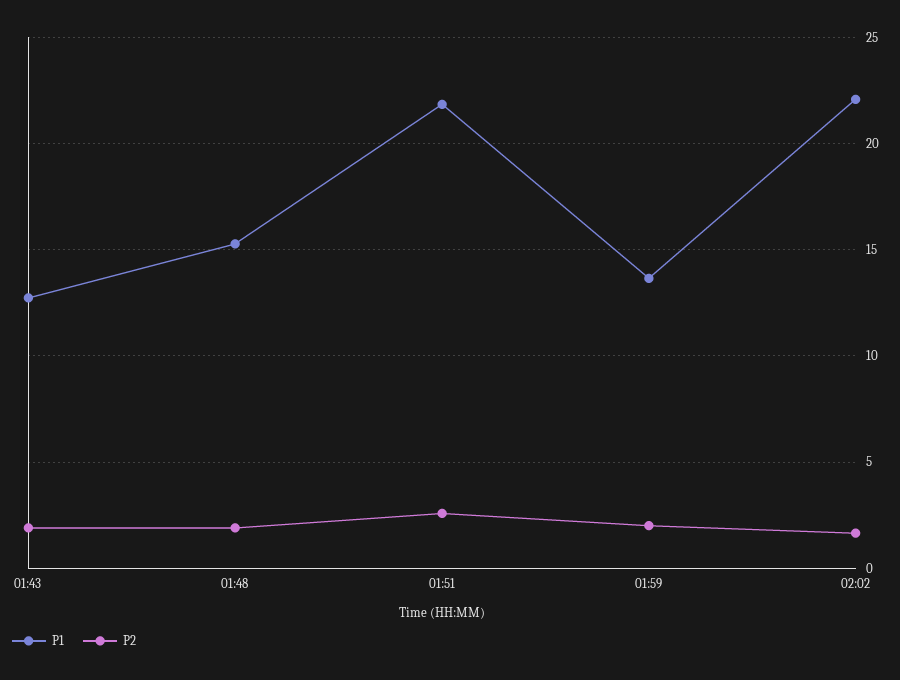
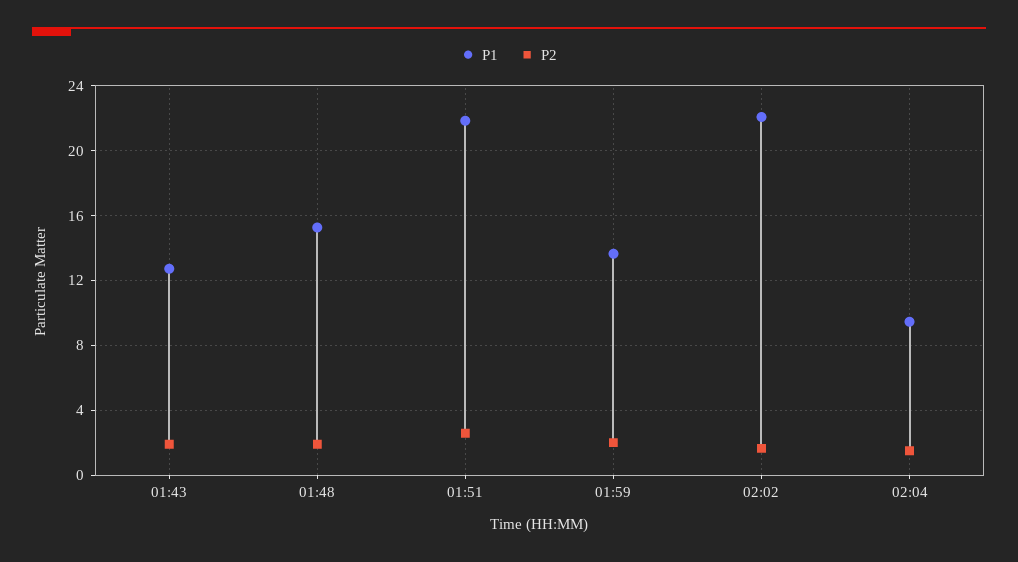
P1, 02:04: none -> 9.5
P2, 02:04: none -> 1.5

